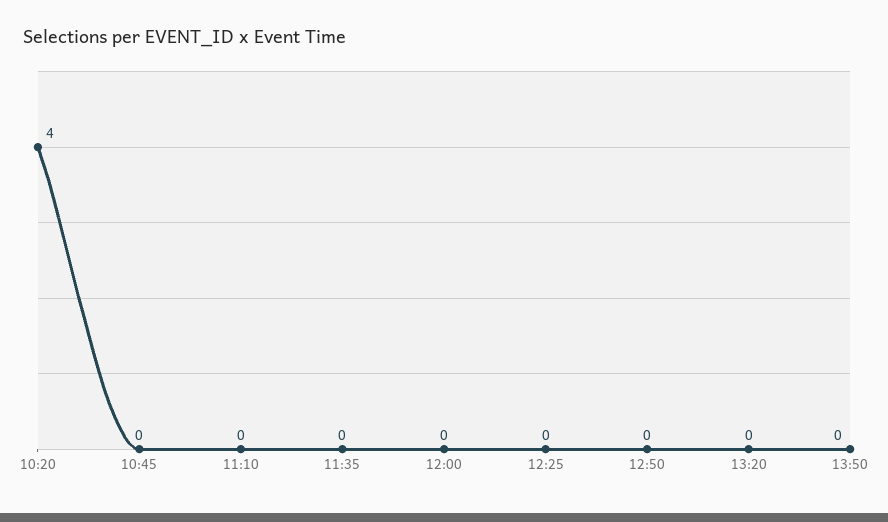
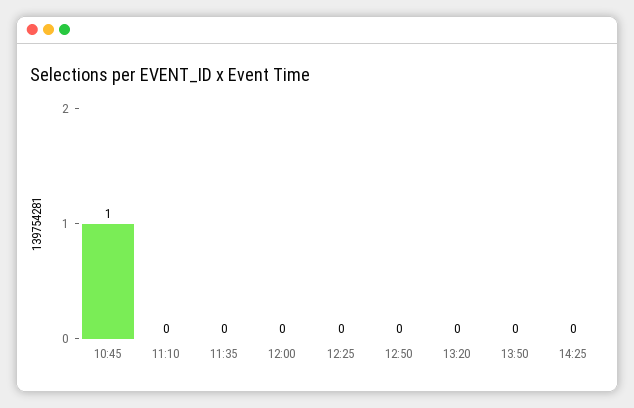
10:20: 4 -> none
10:45: 0 -> 1
14:25: none -> 0

